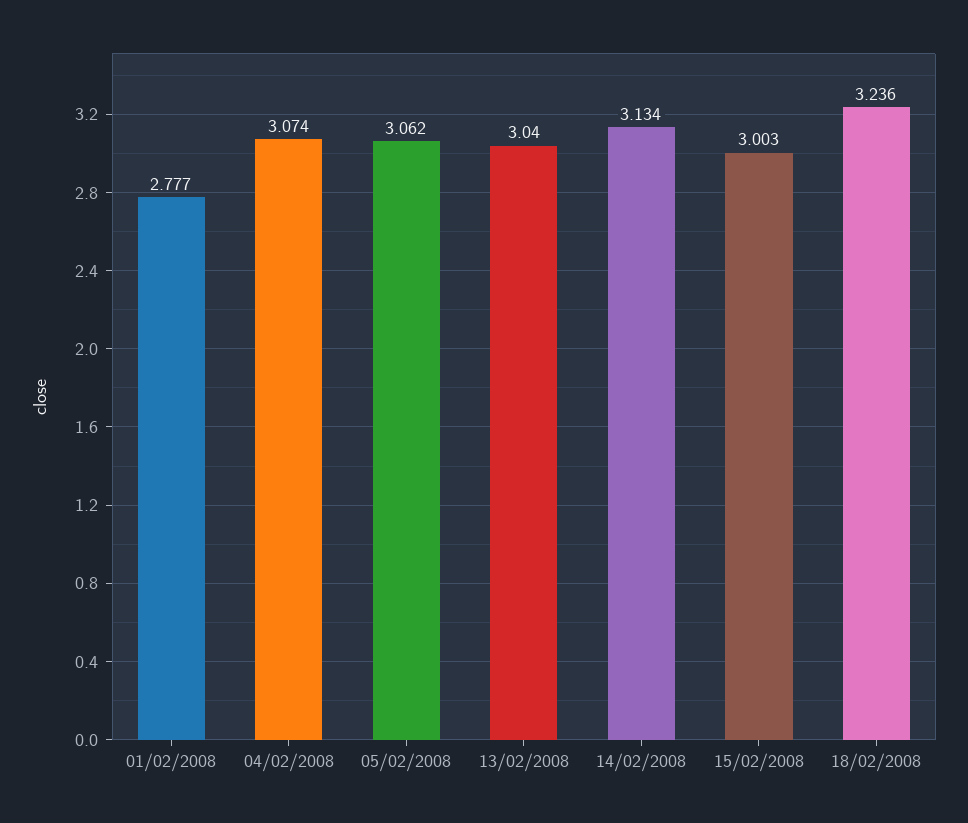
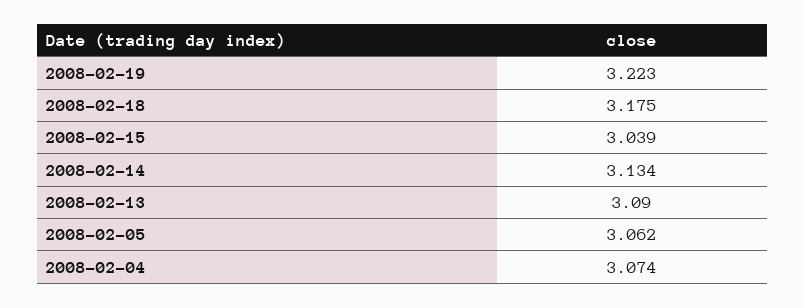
01/02/2008: 2.777 -> none
13/02/2008: 3.04 -> 3.09
15/02/2008: 3.003 -> 3.039
18/02/2008: 3.236 -> 3.175
2008-02-19: none -> 3.223

